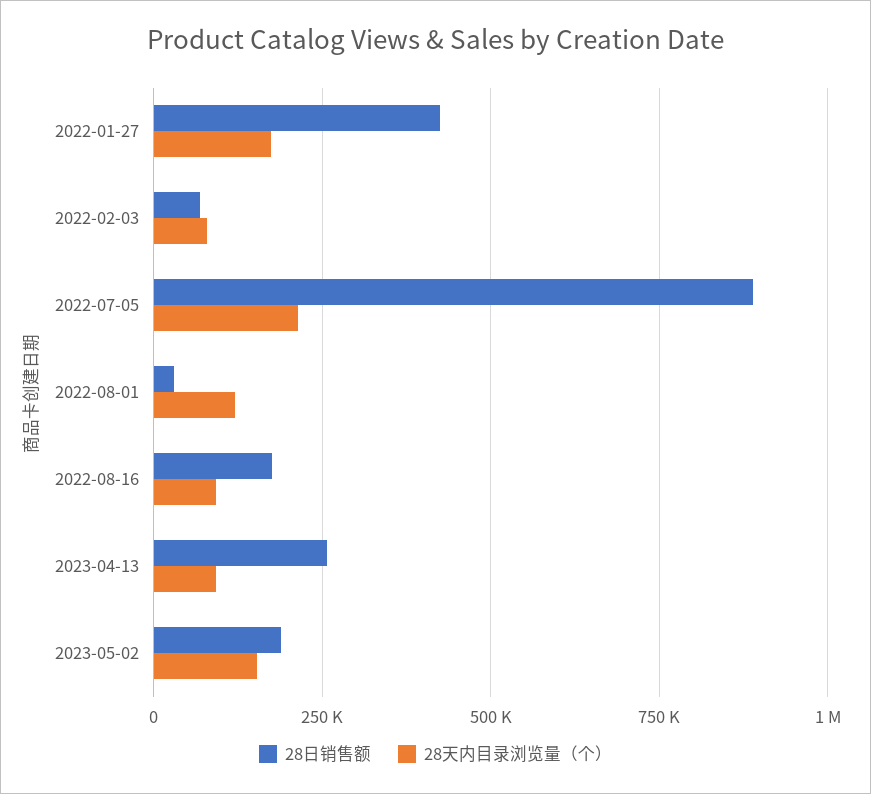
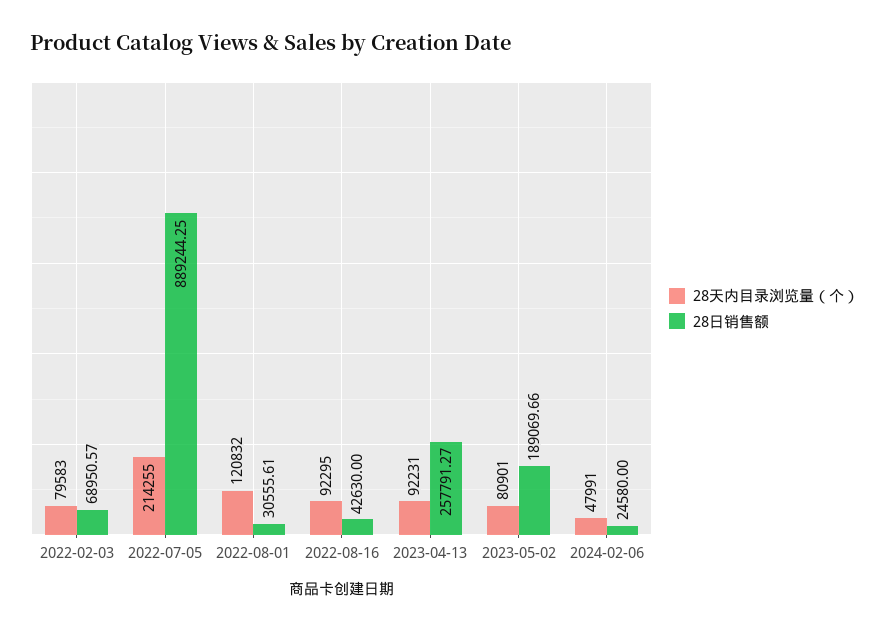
28日销售额, 2022-01-27: 425000 -> none
28天内目录浏览量（个）, 2022-01-27: 175000 -> none
28日销售额, 2022-08-16: 175000 -> 42630
28天内目录浏览量（个）, 2023-05-02: 150000 -> 80901
28天内目录浏览量（个）, 2024-02-06: none -> 47991
28日销售额, 2024-02-06: none -> 24580

